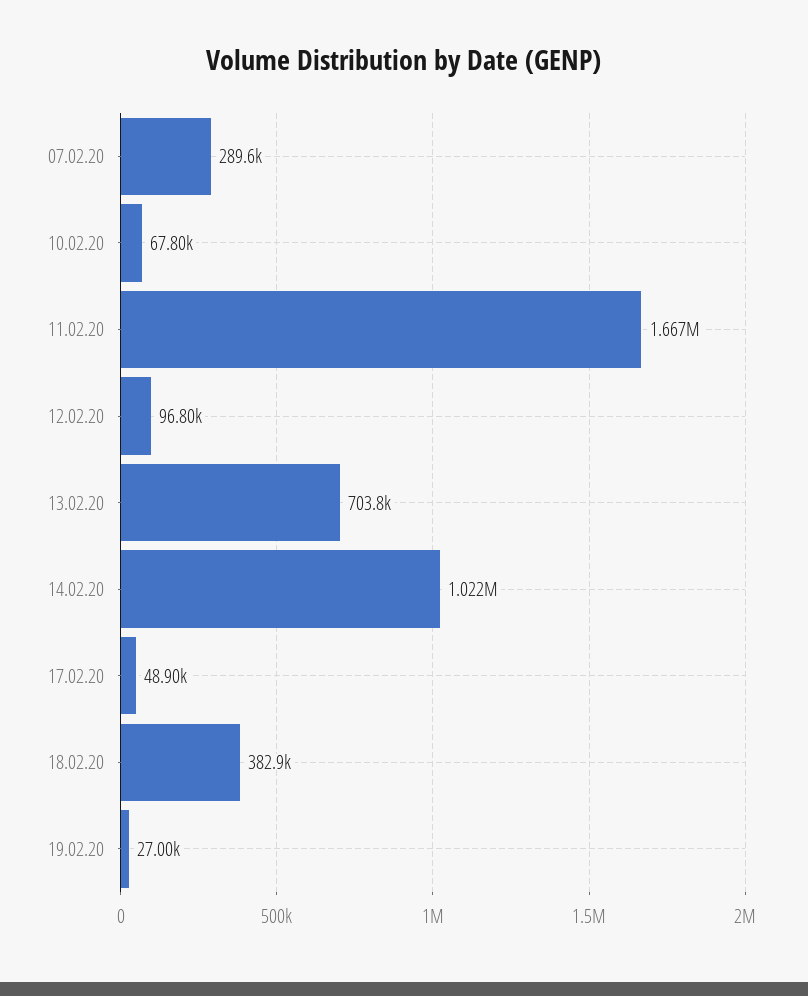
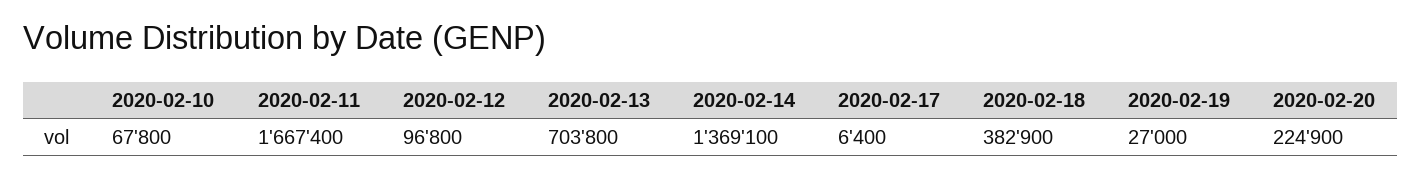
07.02.20: 289600 -> none
14.02.20: 1022000 -> 1369100
17.02.20: 48900 -> 6400
2020-02-20: none -> 224900

